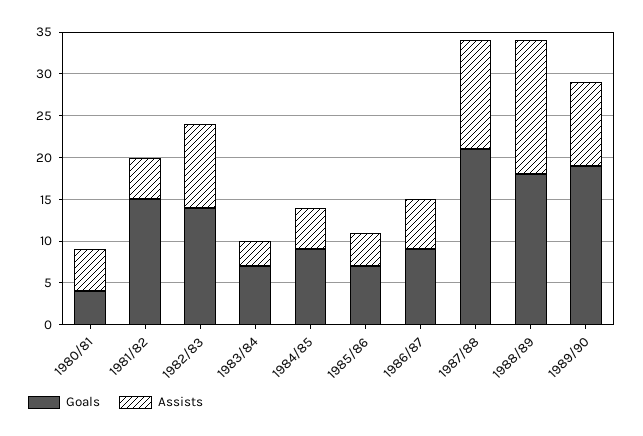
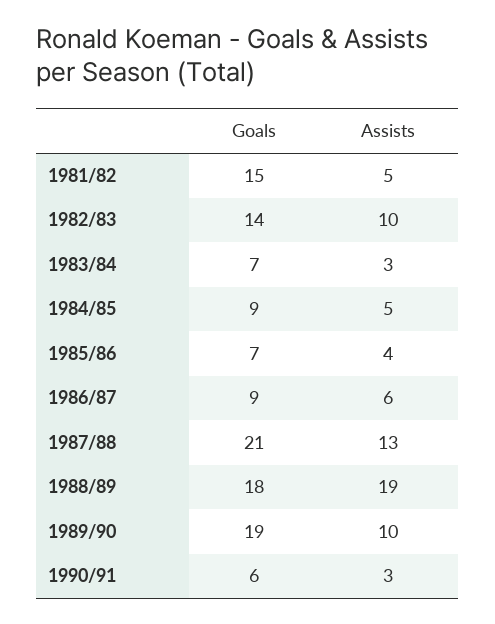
Goals, 1980/81: 4 -> none
Assists, 1980/81: 5 -> none
Assists, 1988/89: 16 -> 19
Goals, 1990/91: none -> 6
Assists, 1990/91: none -> 3

